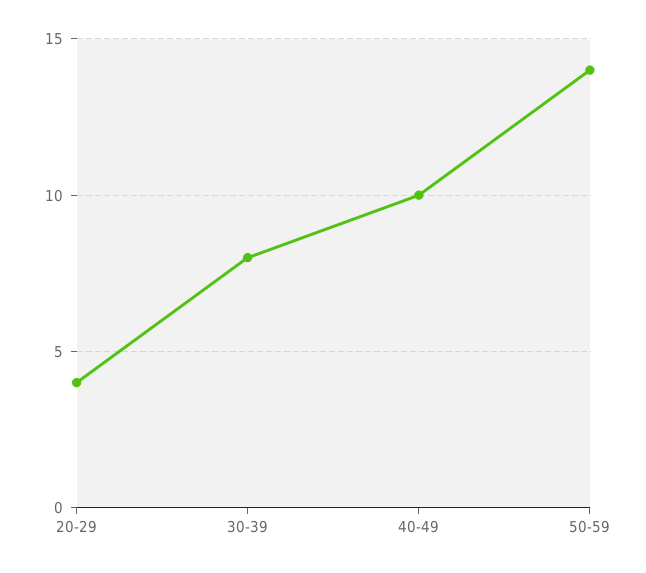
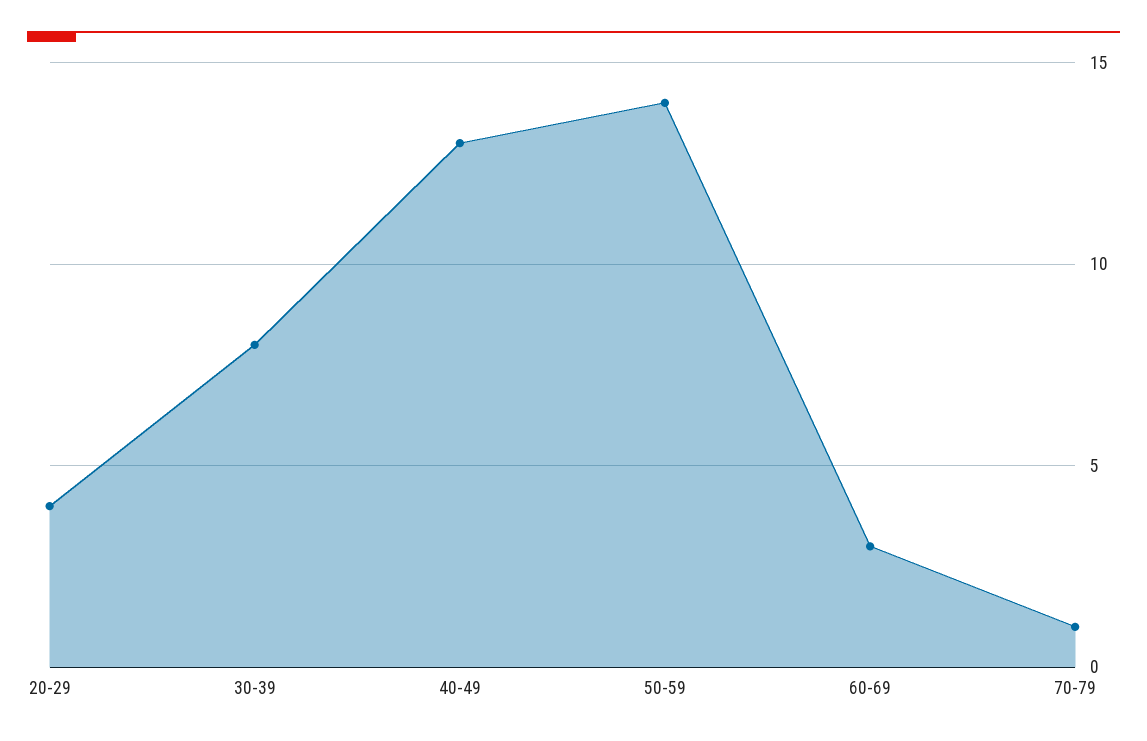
40-49: 10 -> 13
60-69: none -> 3
70-79: none -> 1

